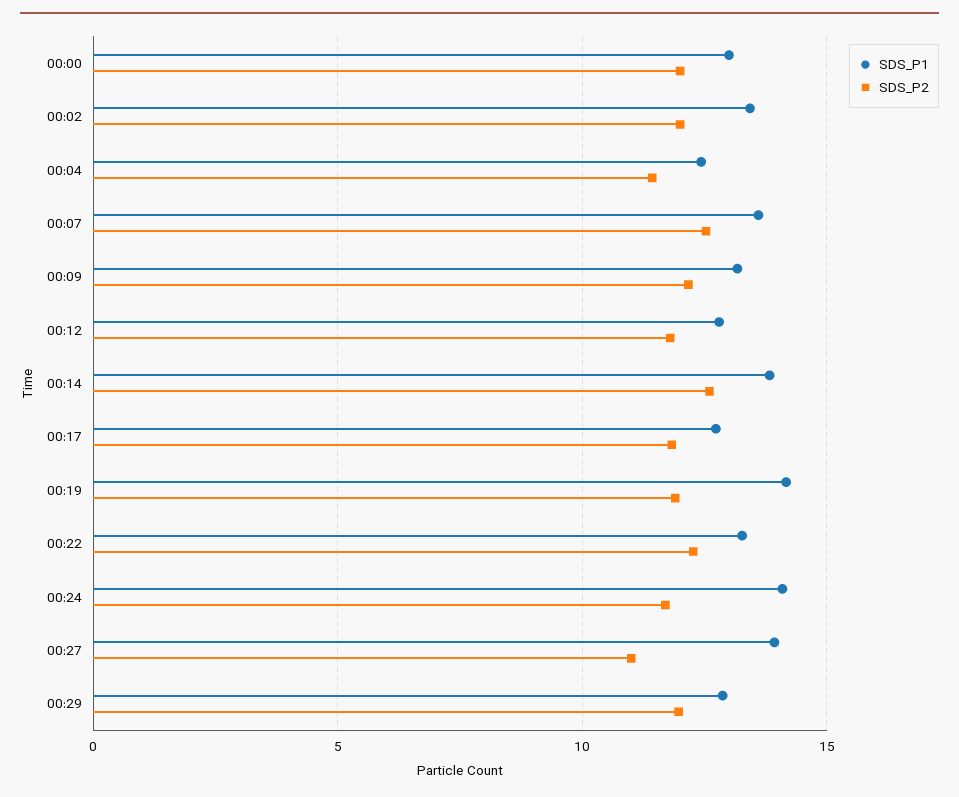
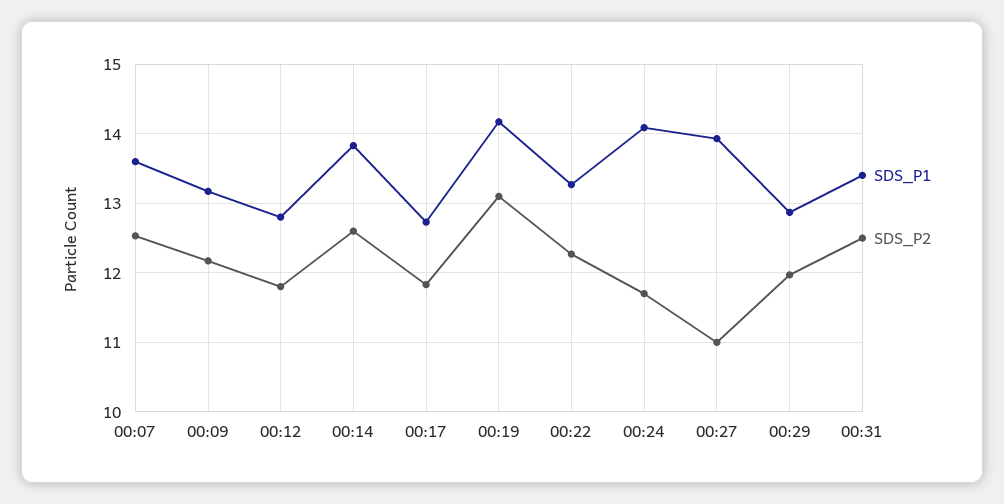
SDS_P1, 00:00: 13 -> none
SDS_P2, 00:00: 12 -> none
SDS_P1, 00:02: 13.5 -> none
SDS_P2, 00:02: 12 -> none
SDS_P1, 00:04: 12.5 -> none
SDS_P2, 00:04: 11.5 -> none
SDS_P2, 00:19: 12 -> 13.1
SDS_P1, 00:31: none -> 13.4
SDS_P2, 00:31: none -> 12.5

